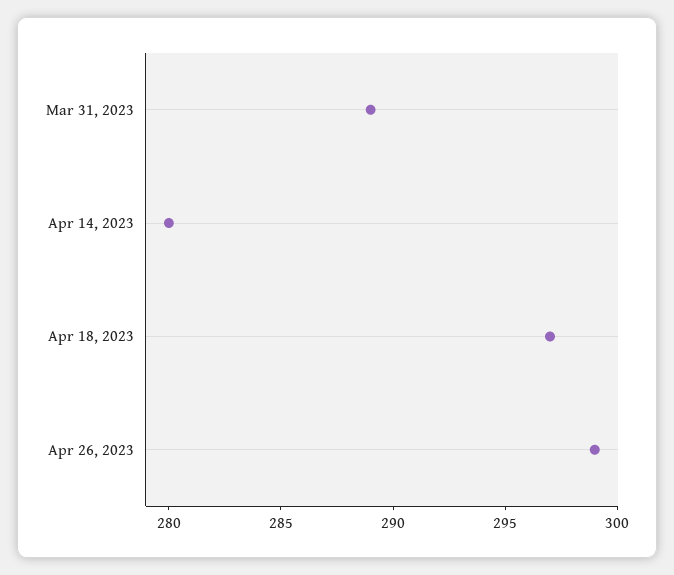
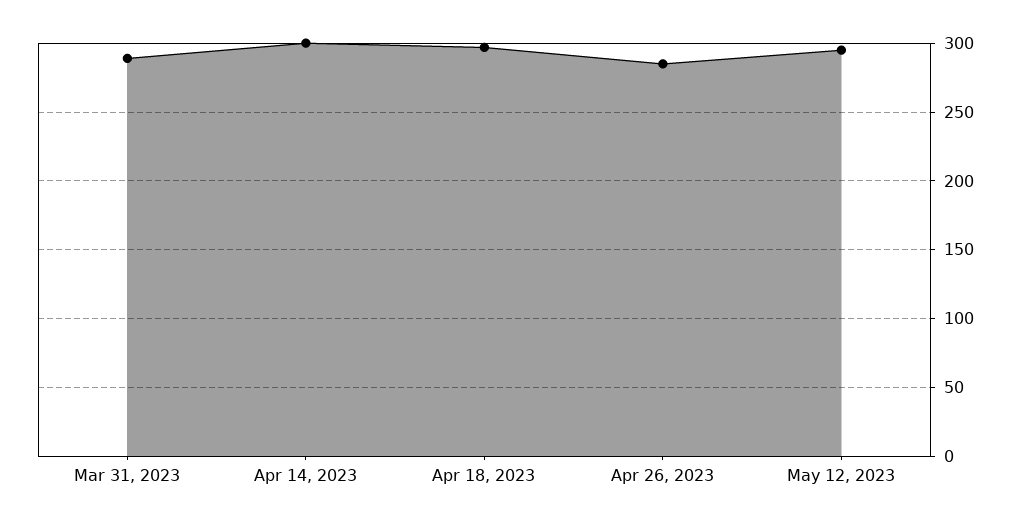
Apr 14, 2023: 280 -> 300
Apr 26, 2023: 299 -> 285
May 12, 2023: none -> 295

